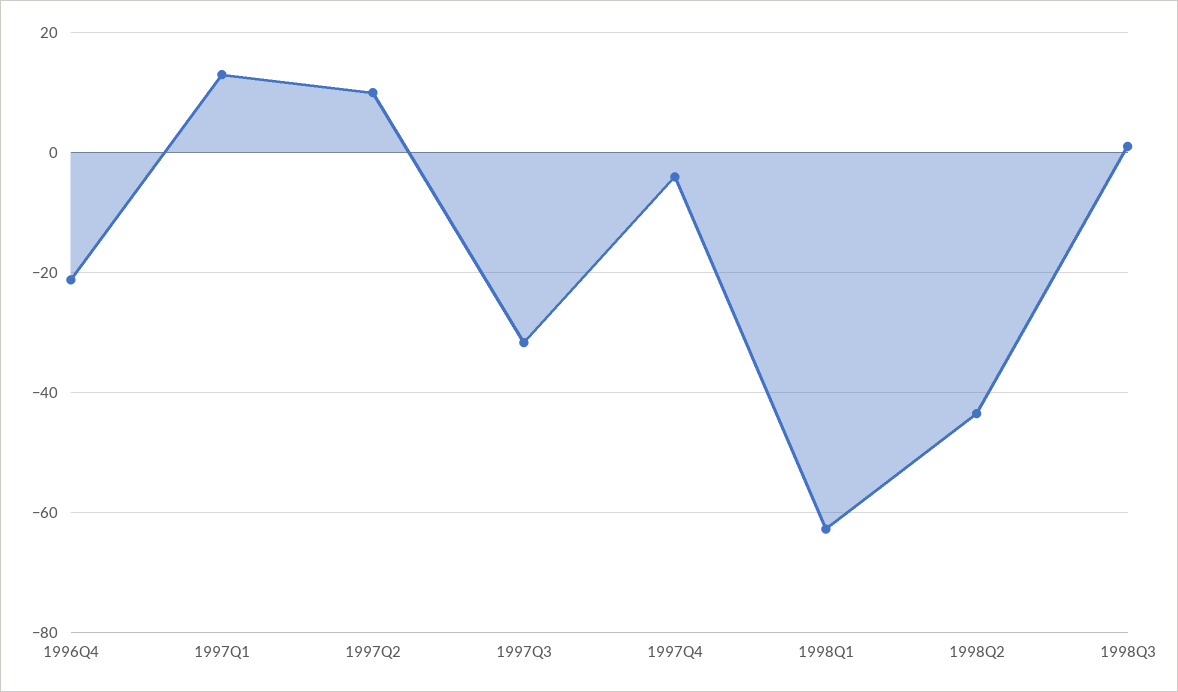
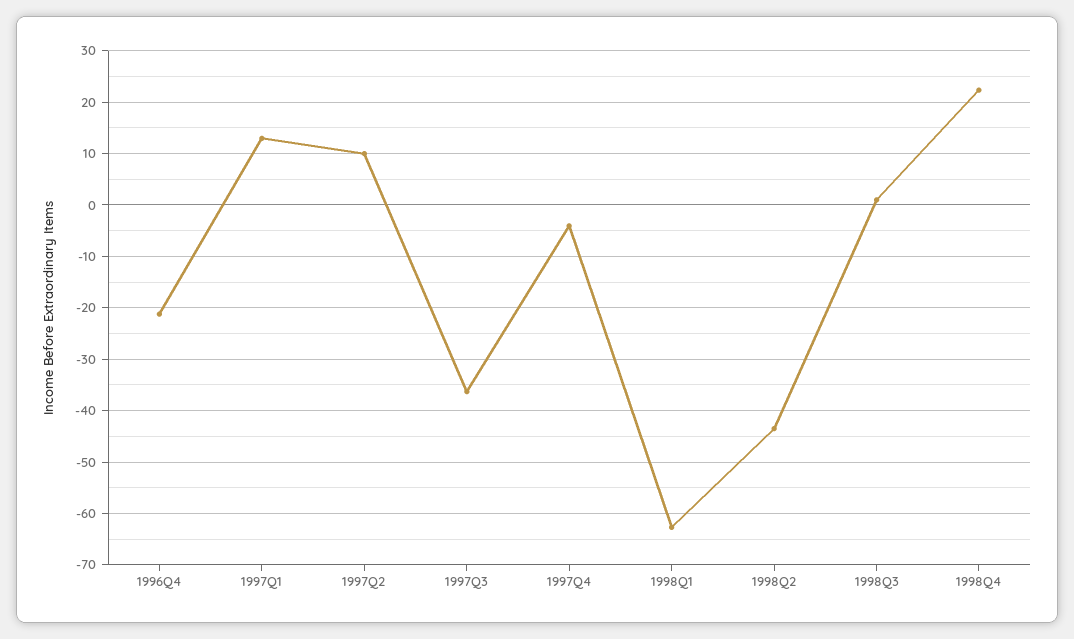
1997Q3: -32 -> -36
1998Q4: none -> 22

